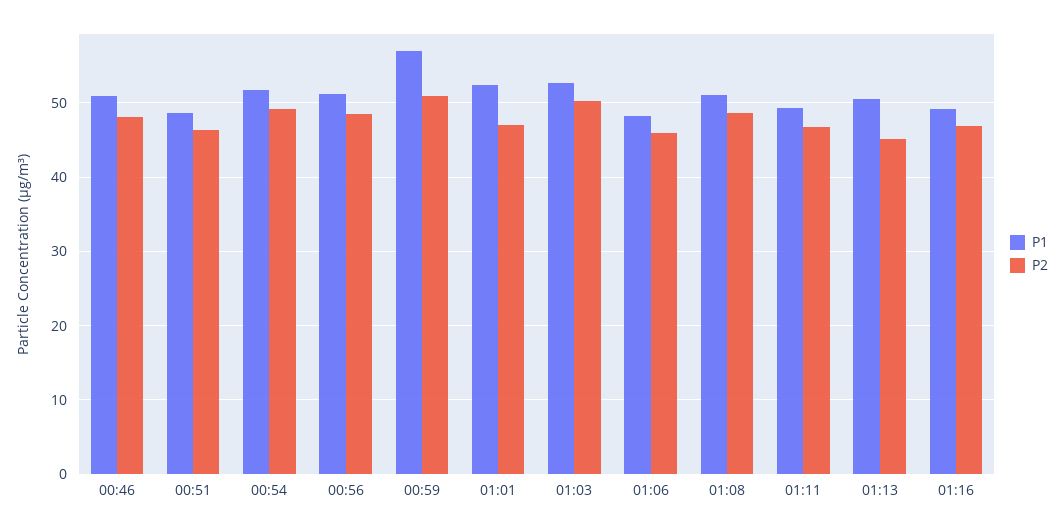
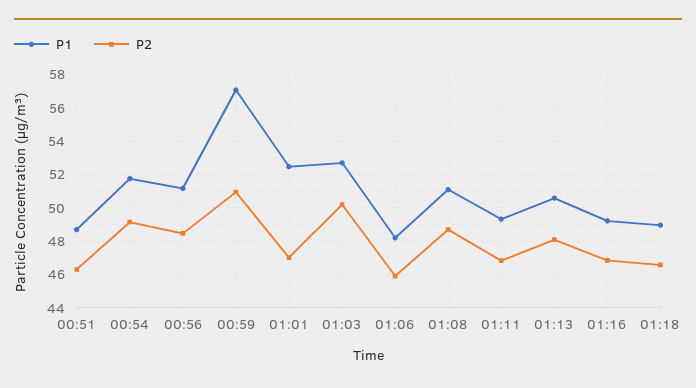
P1, 00:46: 51 -> none
P2, 00:46: 48 -> none
P2, 01:13: 45 -> 48
P1, 01:18: none -> 49
P2, 01:18: none -> 46.5

